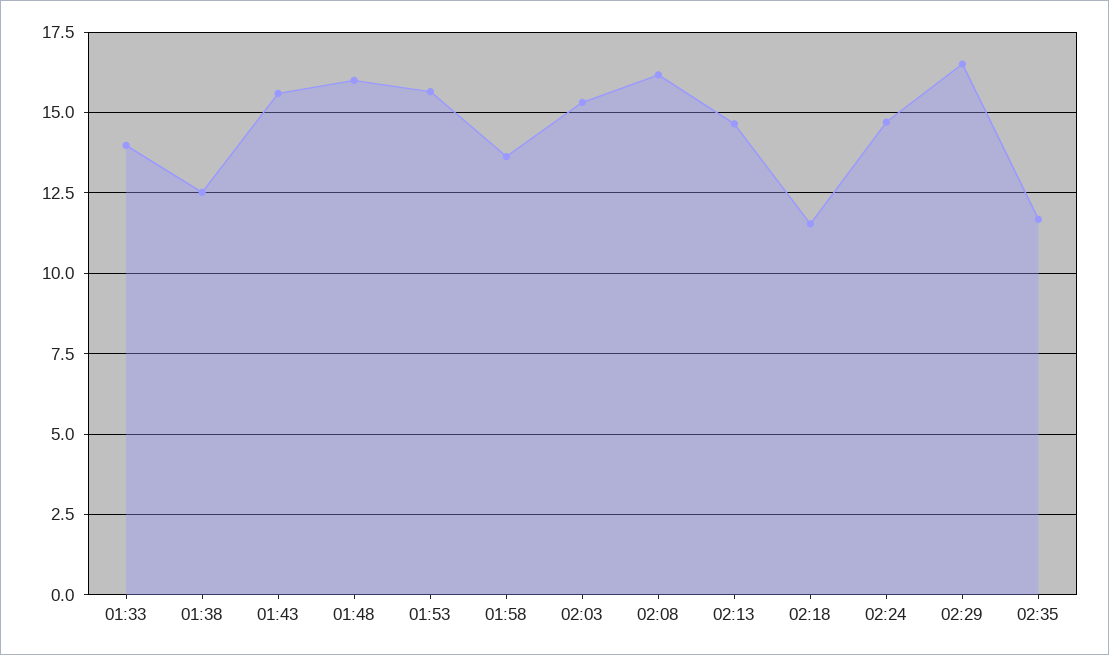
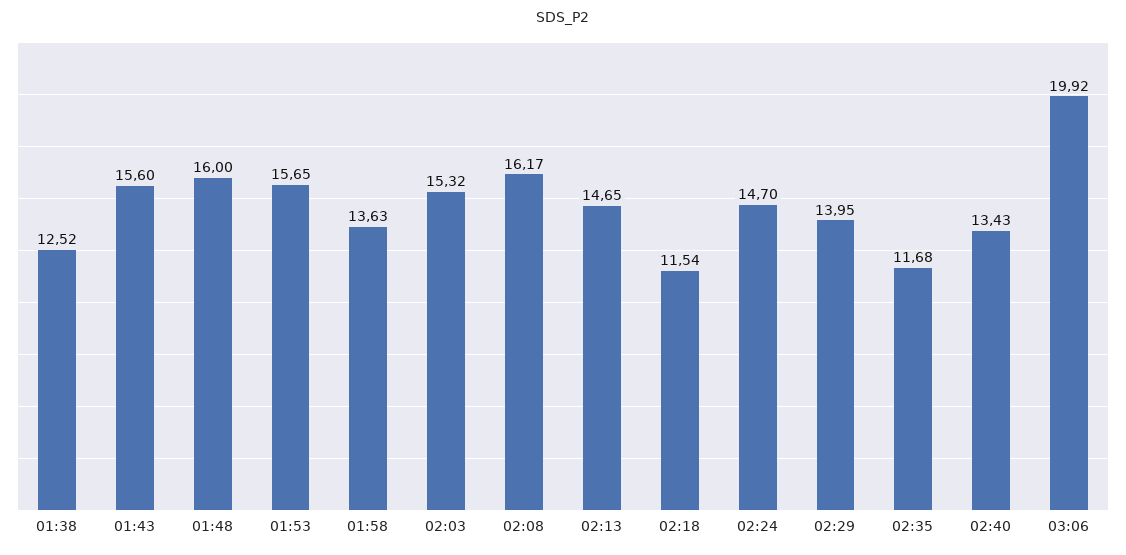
01:33: 14 -> none
02:29: 16.5 -> 13.95
02:40: none -> 13.43
03:06: none -> 19.92

